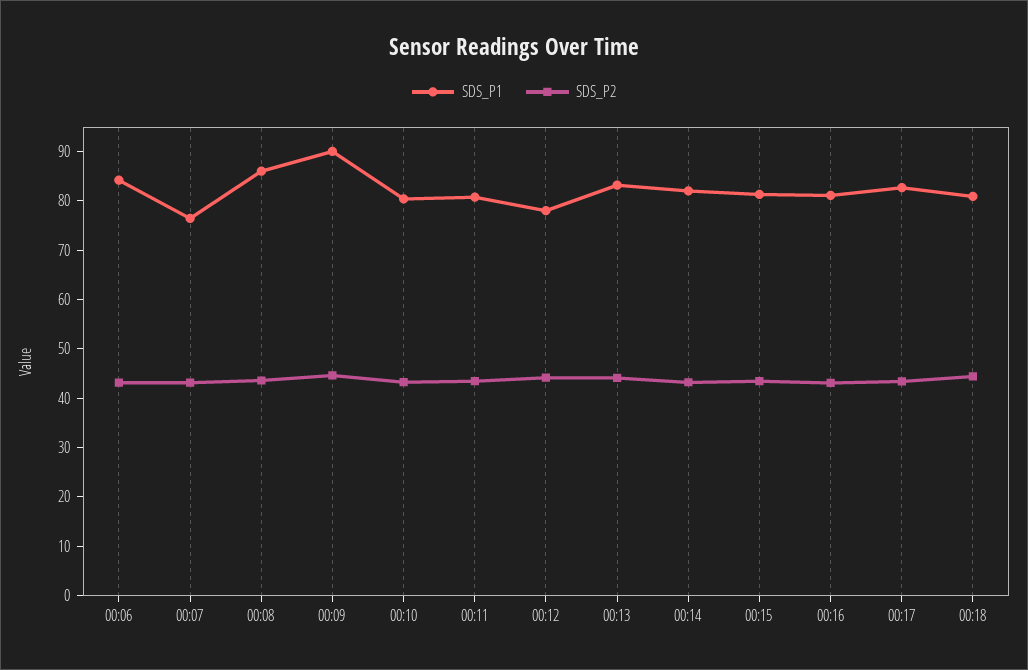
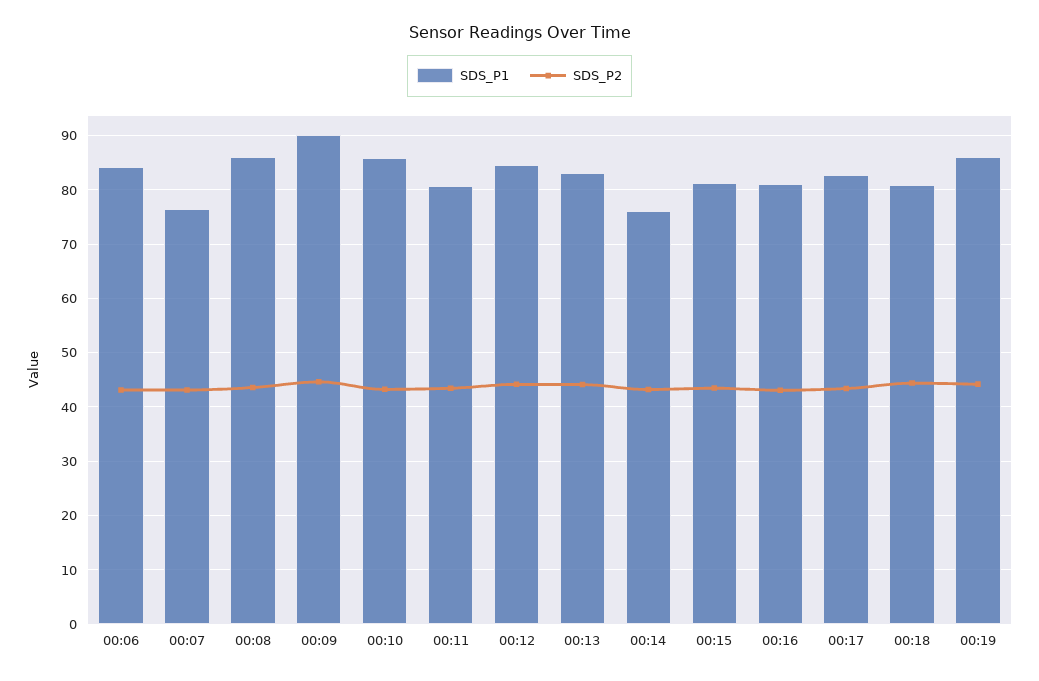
SDS_P1, 00:10: 80 -> 86
SDS_P1, 00:12: 78 -> 84
SDS_P1, 00:14: 82 -> 76
SDS_P1, 00:19: none -> 86
SDS_P2, 00:19: none -> 44

